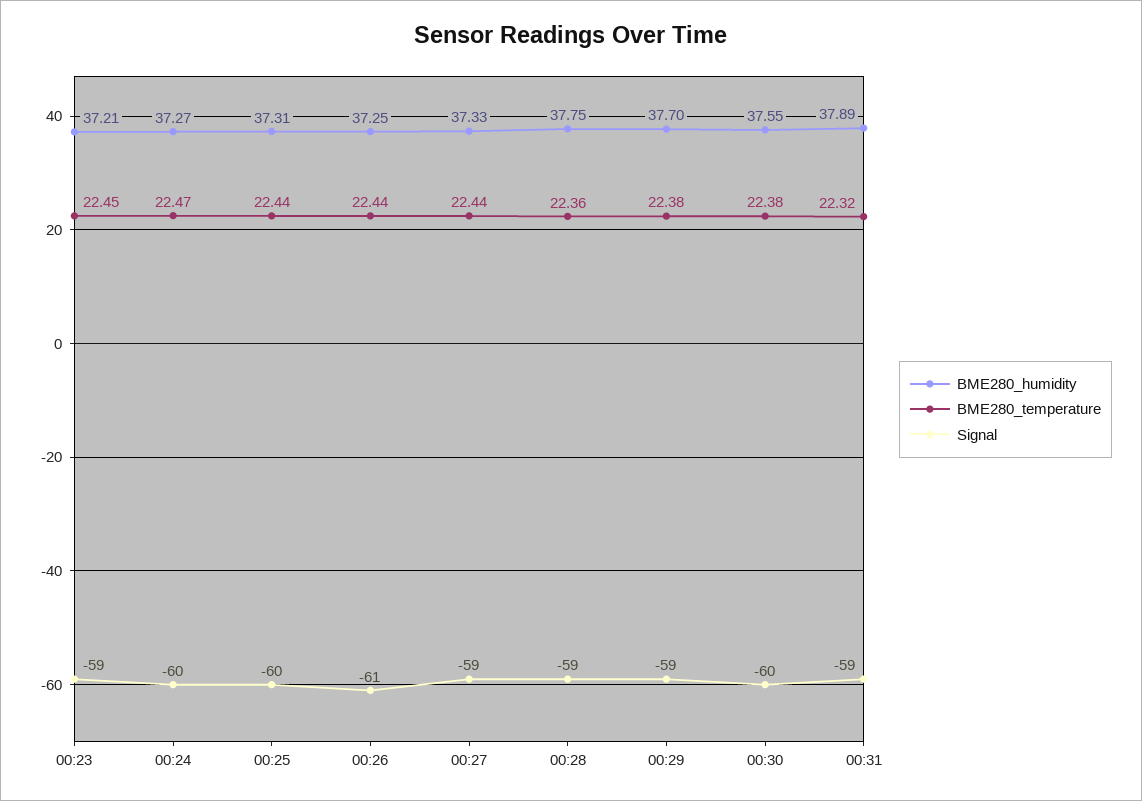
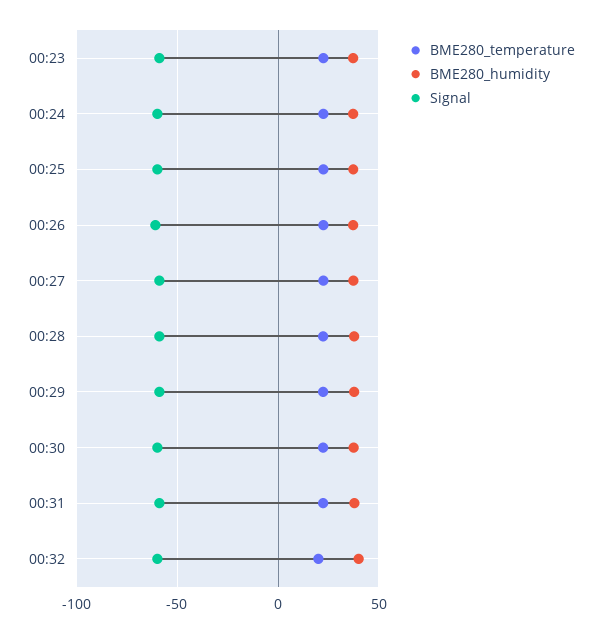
BME280_temperature, 00:32: none -> 20
BME280_humidity, 00:32: none -> 40
Signal, 00:32: none -> -60

